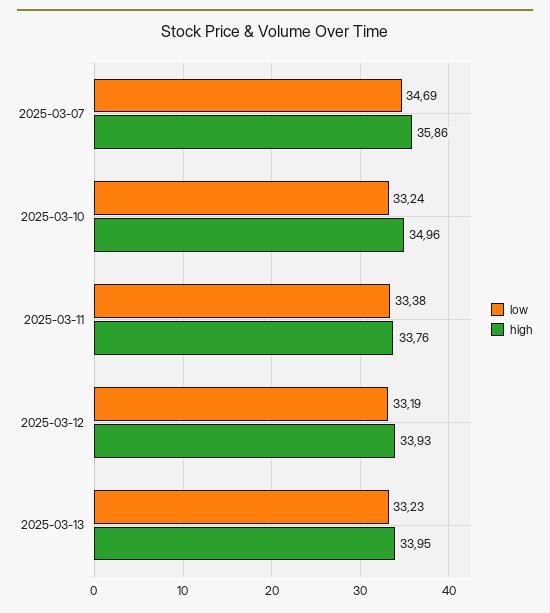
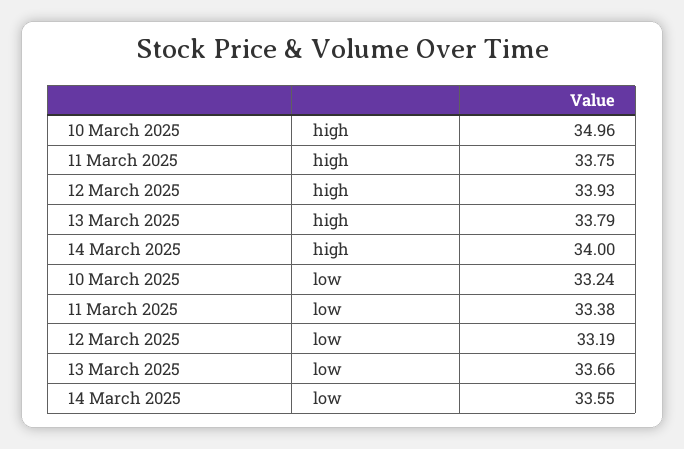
low, 2025-03-07: 34.69 -> none
high, 2025-03-07: 35.86 -> none
high, 2025-03-11: 33.76 -> 33.75
low, 2025-03-13: 33.23 -> 33.66
high, 2025-03-13: 33.95 -> 33.79
high, 14 March 2025: none -> 34
low, 14 March 2025: none -> 33.55

